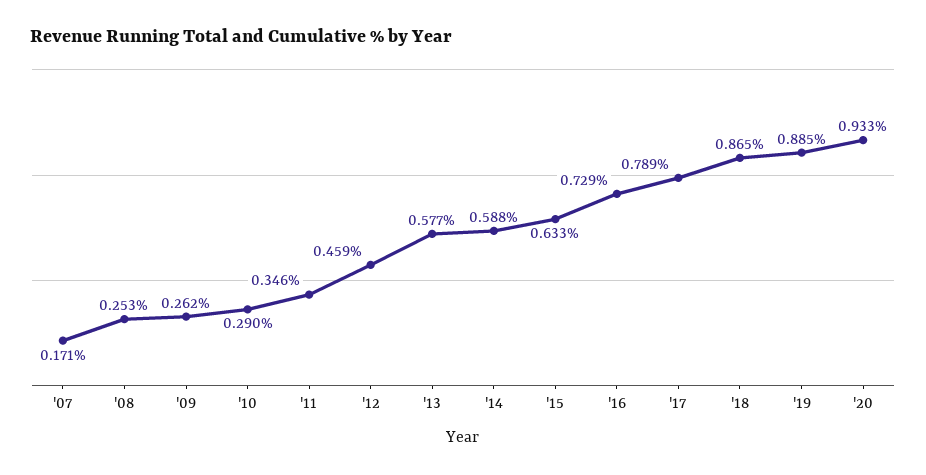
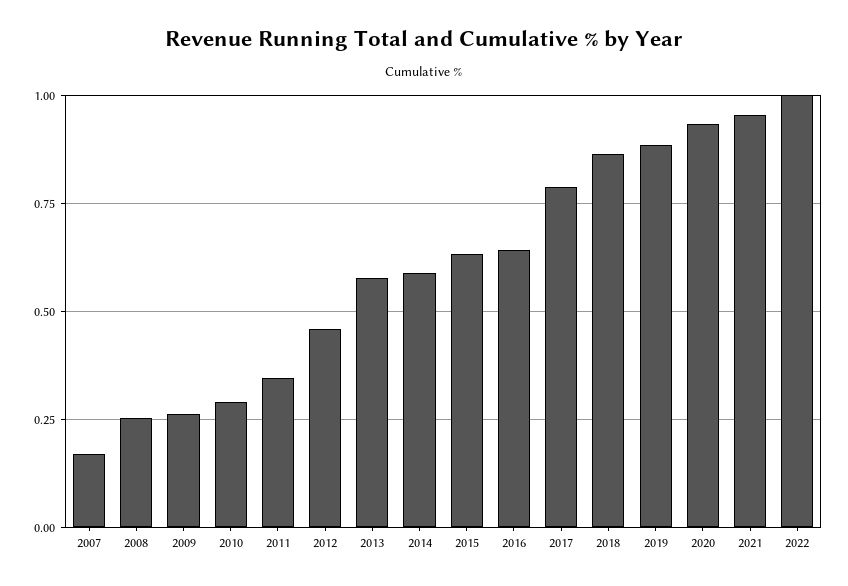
'16: 0.729 -> 0.65
2021: none -> 0.95
2022: none -> 1

